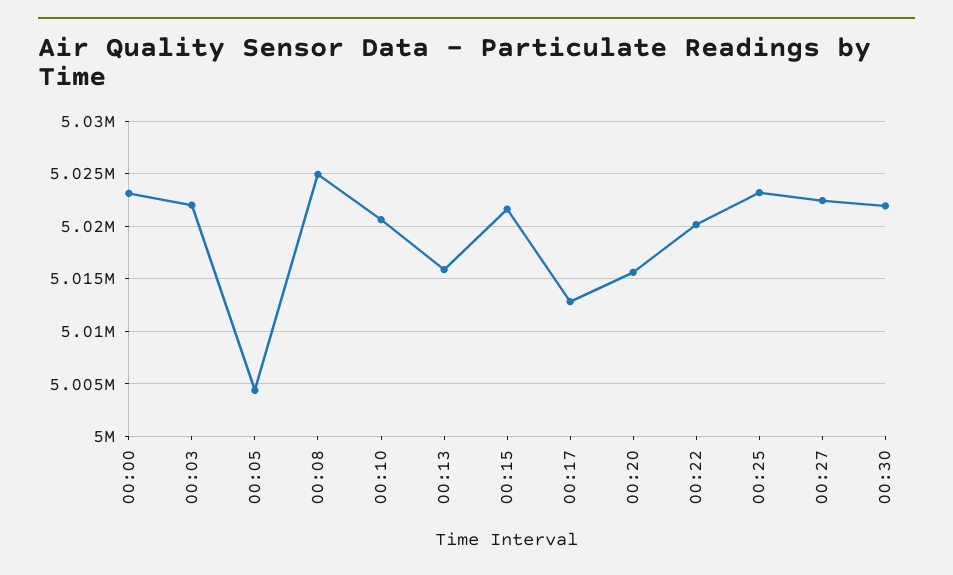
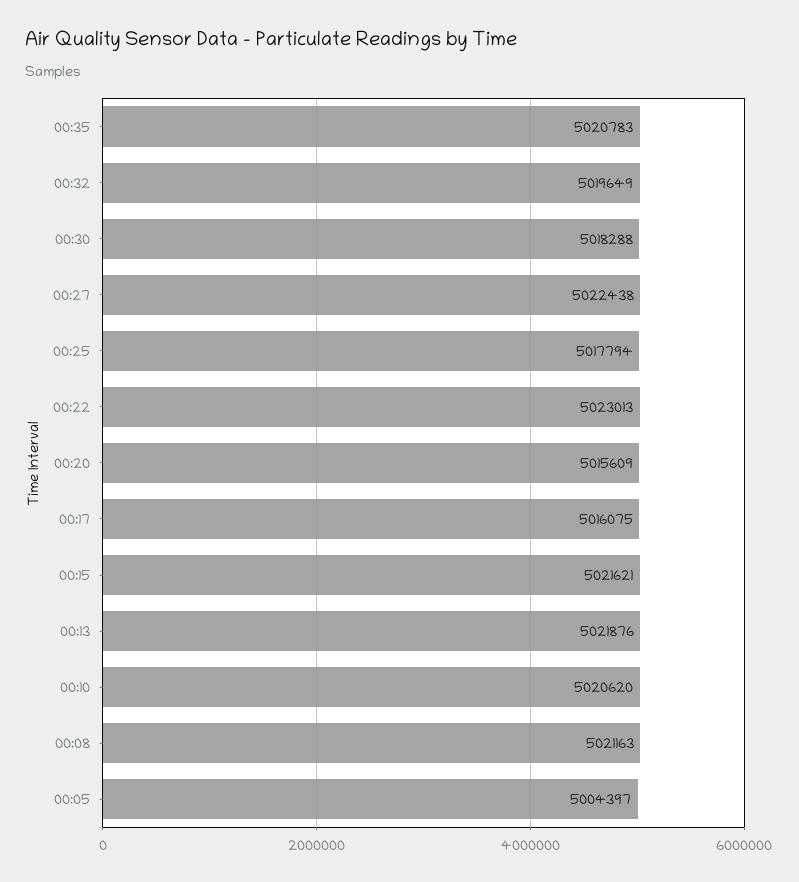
00:00: 5023000 -> none
00:03: 5022000 -> none
00:08: 5025000 -> 5021163
00:13: 5016000 -> 5021876
00:17: 5013000 -> 5016075
00:22: 5020000 -> 5023013
00:25: 5023000 -> 5017794
00:30: 5022000 -> 5018288
00:35: none -> 5020783
00:32: none -> 5019649

